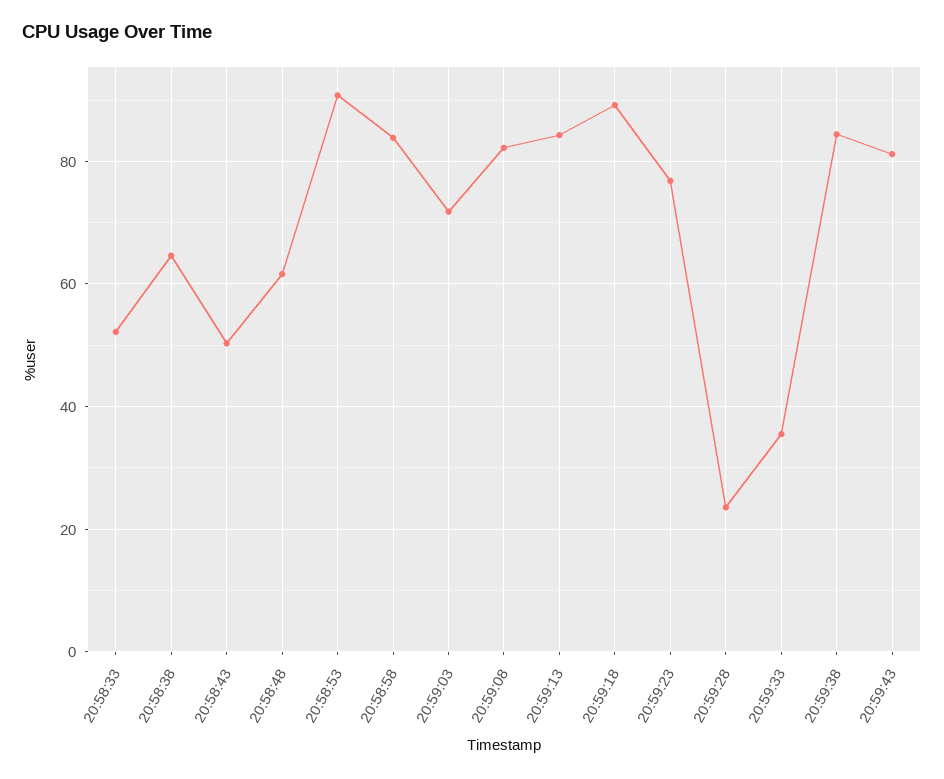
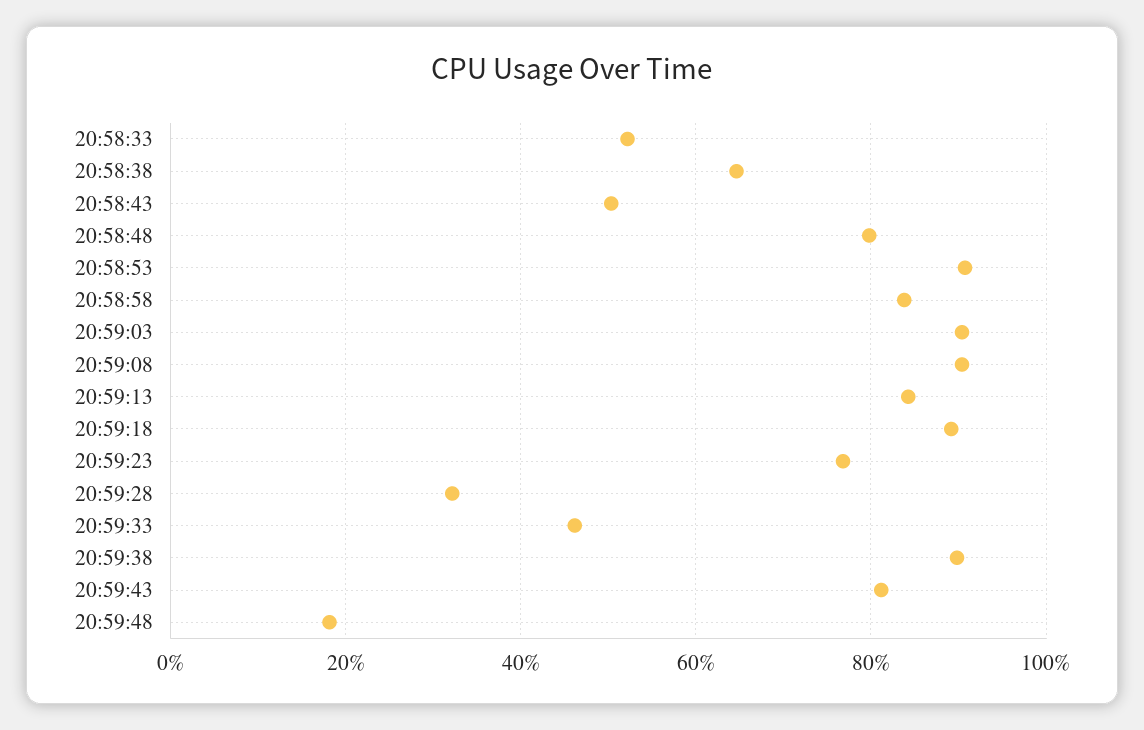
20:58:48: 62 -> 80
20:59:03: 72 -> 90
20:59:08: 82 -> 90
20:59:28: 24 -> 32
20:59:33: 36 -> 46
20:59:38: 84 -> 90
20:59:48: none -> 18

